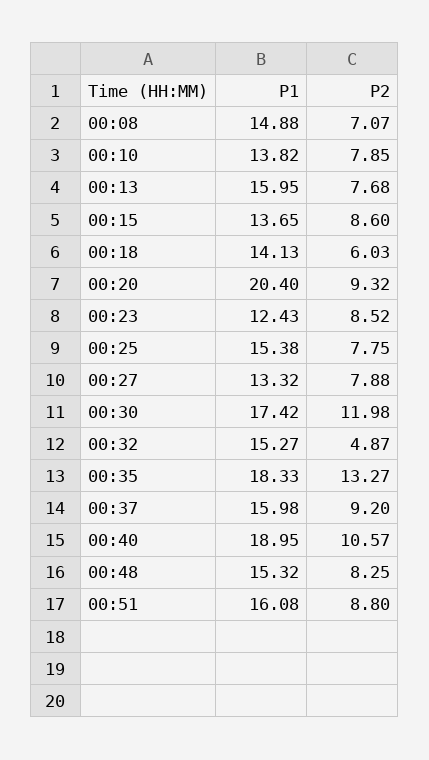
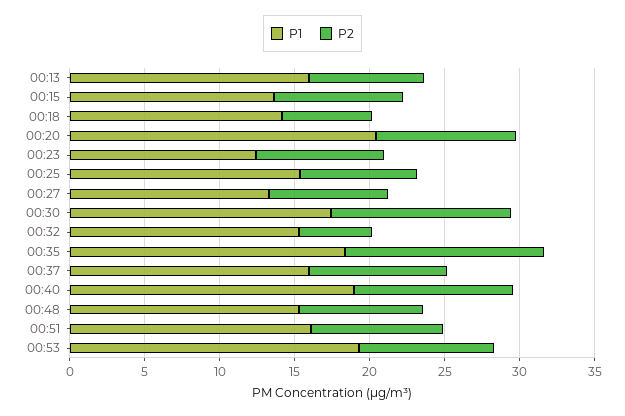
P1, 00:08: 14.88 -> none
P2, 00:08: 7.07 -> none
P1, 00:10: 13.82 -> none
P2, 00:10: 7.85 -> none
P1, 00:53: none -> 19
P2, 00:53: none -> 9

